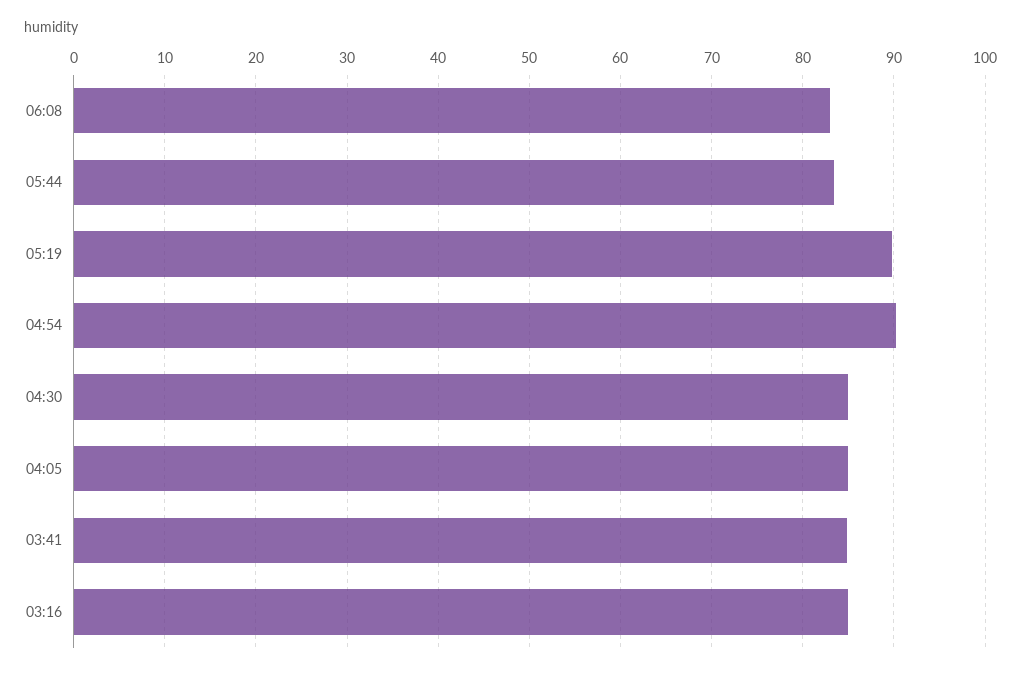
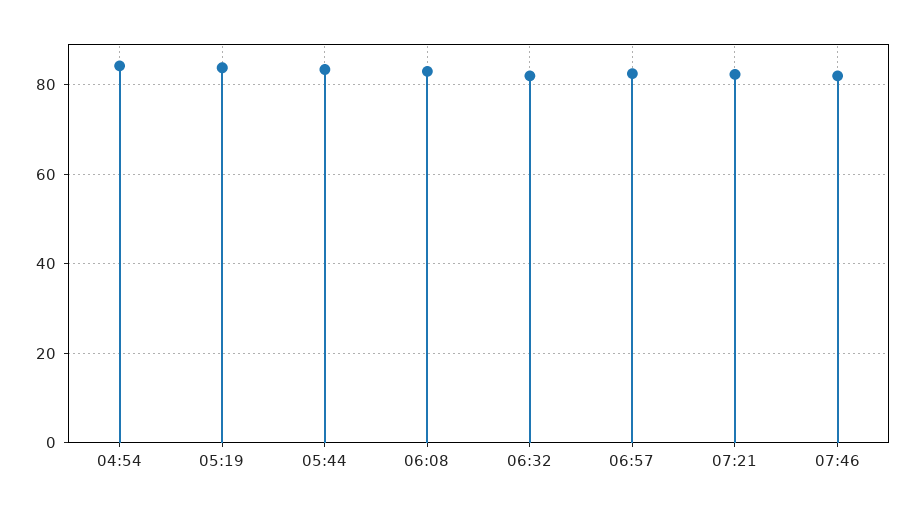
05:19: 90 -> 84
04:54: 90 -> 84
04:30: 85 -> none
04:05: 85 -> none
03:41: 85 -> none
03:16: 85 -> none
06:32: none -> 82
06:57: none -> 82
07:21: none -> 82
07:46: none -> 82

